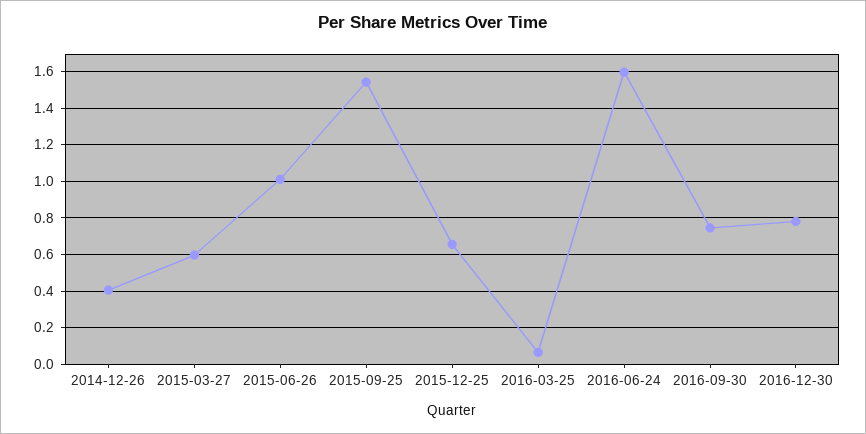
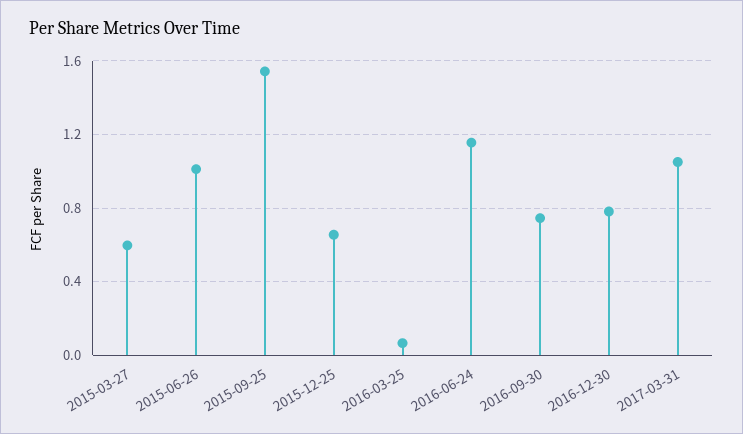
2014-12-26: 0.4 -> none
2016-06-24: 1.6 -> 1.15
2017-03-31: none -> 1.05

